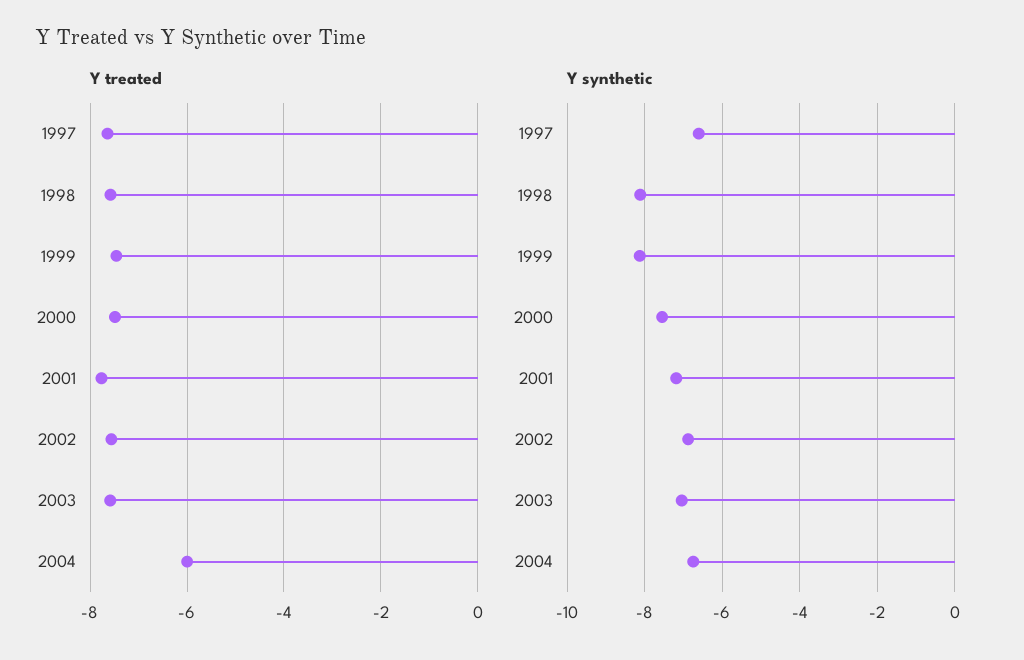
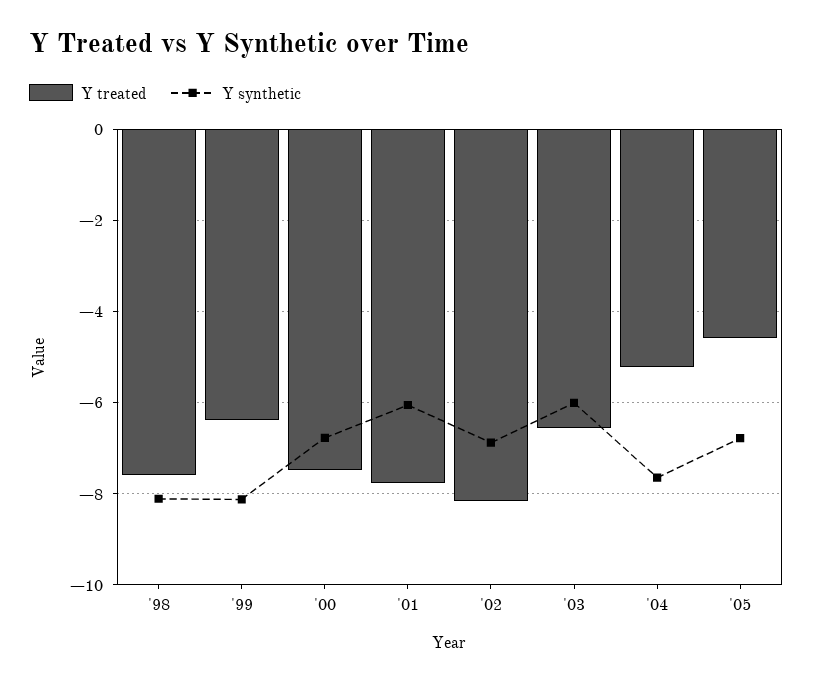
Y treated, 1997: -7.6 -> none
Y treated, 1999: -7.4 -> -6.4
Y treated, 2002: -7.6 -> -8.2
Y treated, 2003: -7.6 -> -6.6
Y treated, 2004: -6 -> -5.2
Y synthetic, 1997: -6.6 -> none
Y synthetic, 2000: -7.6 -> -6.8
Y synthetic, 2001: -7.2 -> -6
Y synthetic, 2003: -7 -> -6
Y synthetic, 2004: -6.8 -> -7.6
Y treated, '05: none -> -4.6
Y synthetic, '05: none -> -6.8

